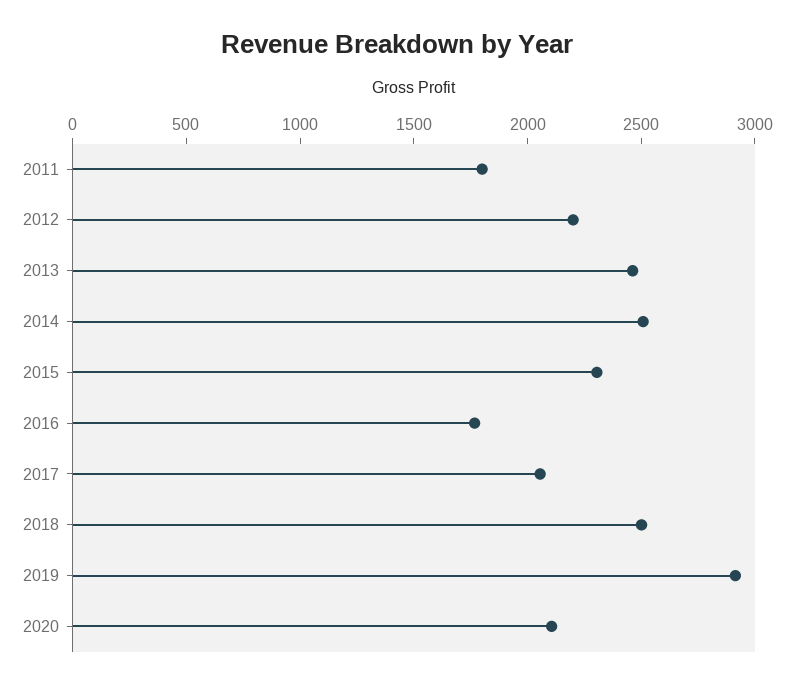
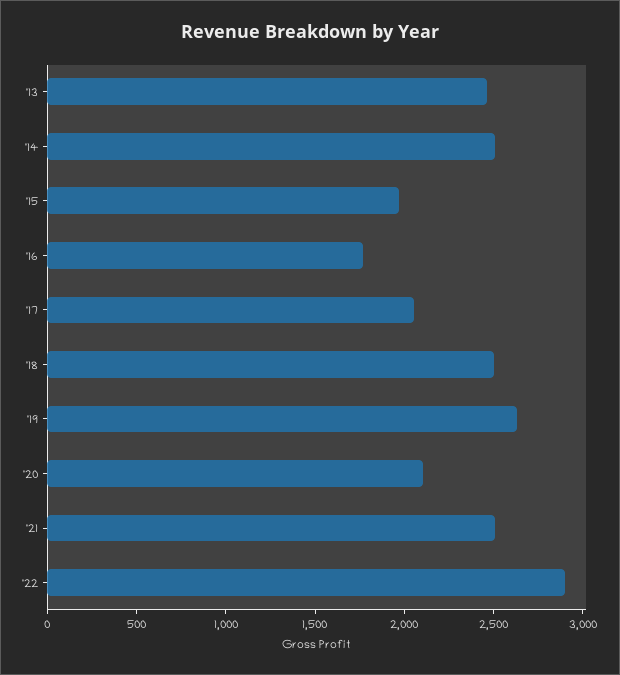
2011: 1800 -> none
2012: 2200 -> none
2015: 2300 -> 2000
2019: 2900 -> 2600
'21: none -> 2500
'22: none -> 2900

